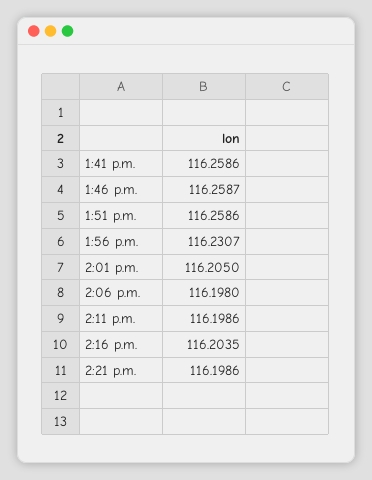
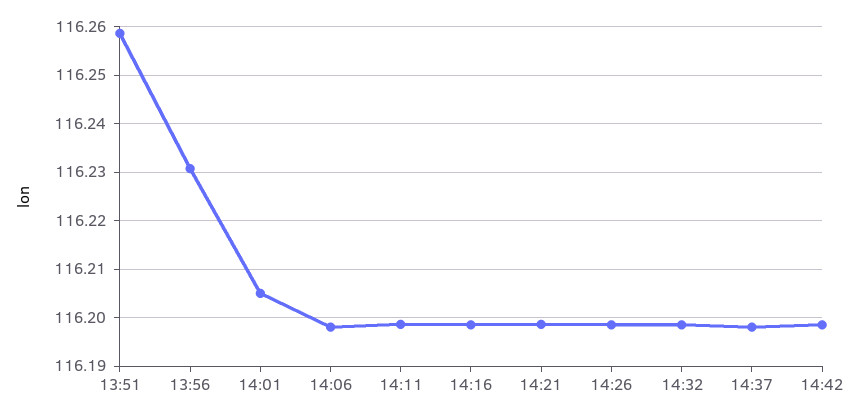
1:41 p.m.: 116.2586 -> none
1:46 p.m.: 116.2587 -> none
2:16 p.m.: 116.2035 -> 116.198
14:26: none -> 116.198
14:32: none -> 116.198
14:37: none -> 116.198
14:42: none -> 116.198

